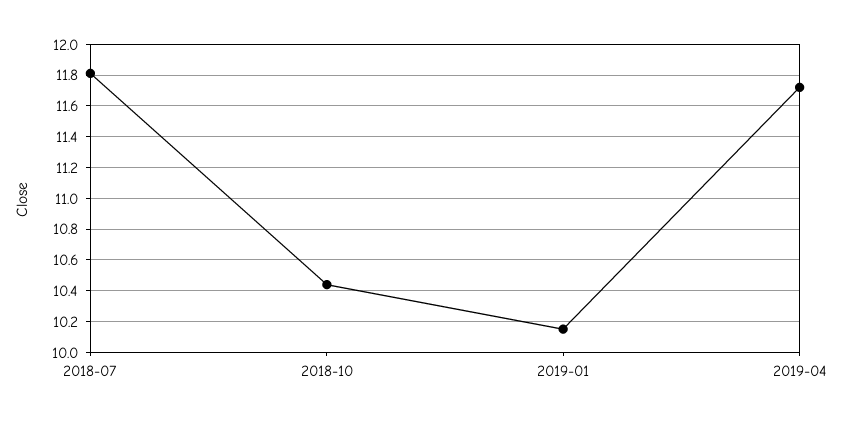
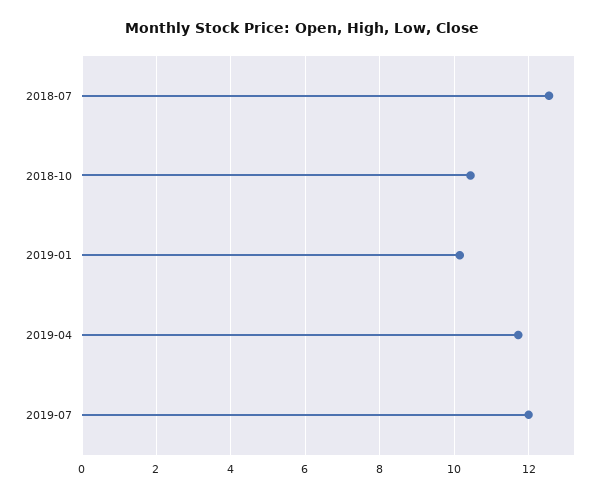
2018-07: 11.8 -> 12.6
2019-07: none -> 12

